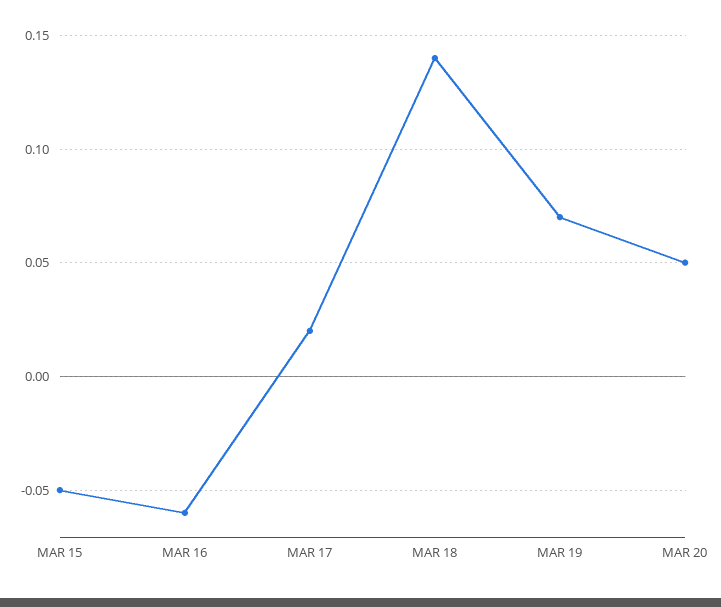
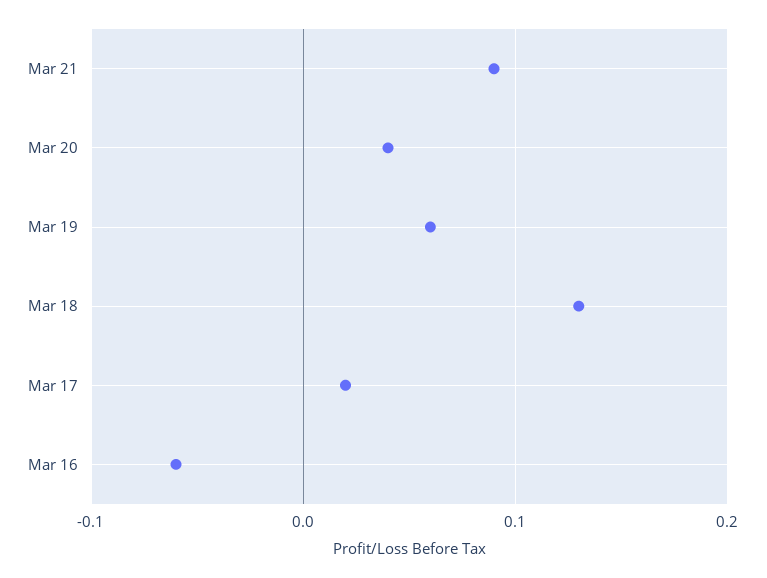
MAR 15: -0.05 -> none
MAR 18: 0.14 -> 0.13
MAR 19: 0.07 -> 0.06
MAR 20: 0.05 -> 0.04
Mar 21: none -> 0.09

